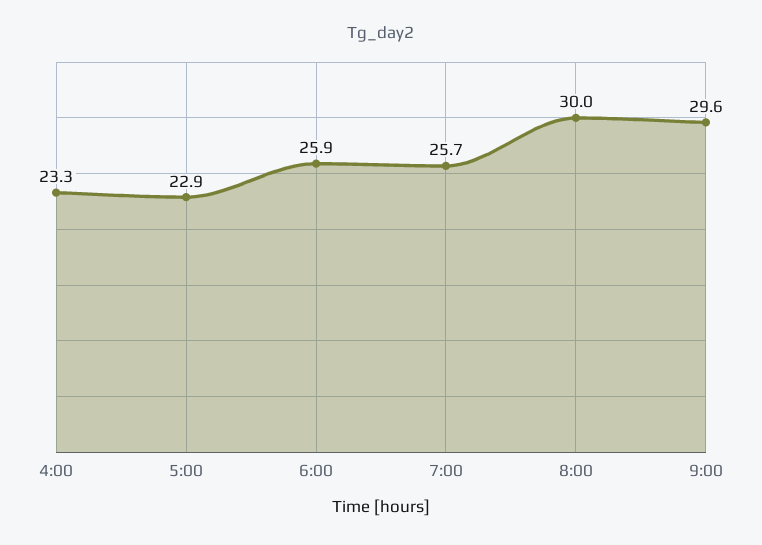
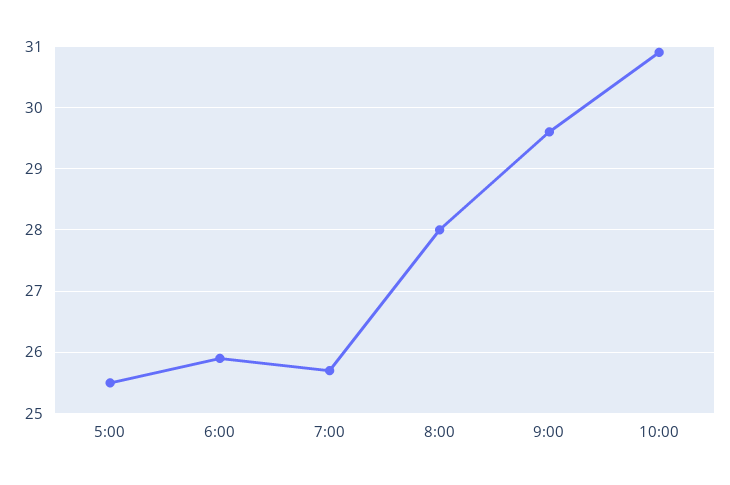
4:00: 23.3 -> none
5:00: 22.9 -> 25.5
8:00: 30 -> 28
10:00: none -> 30.9

